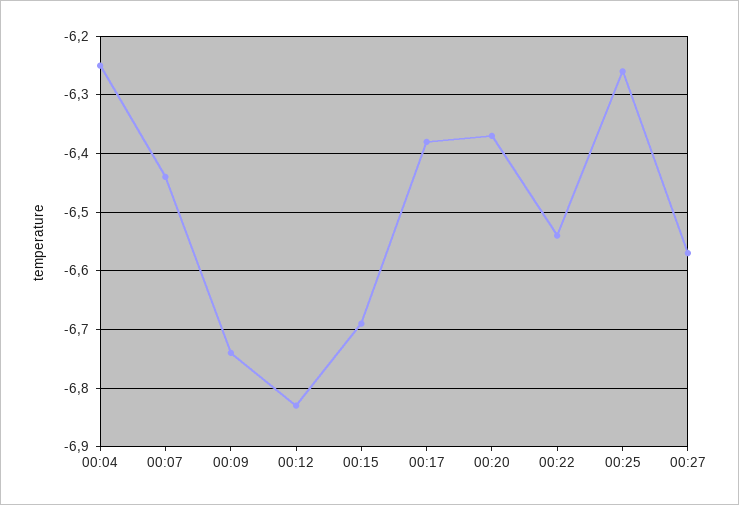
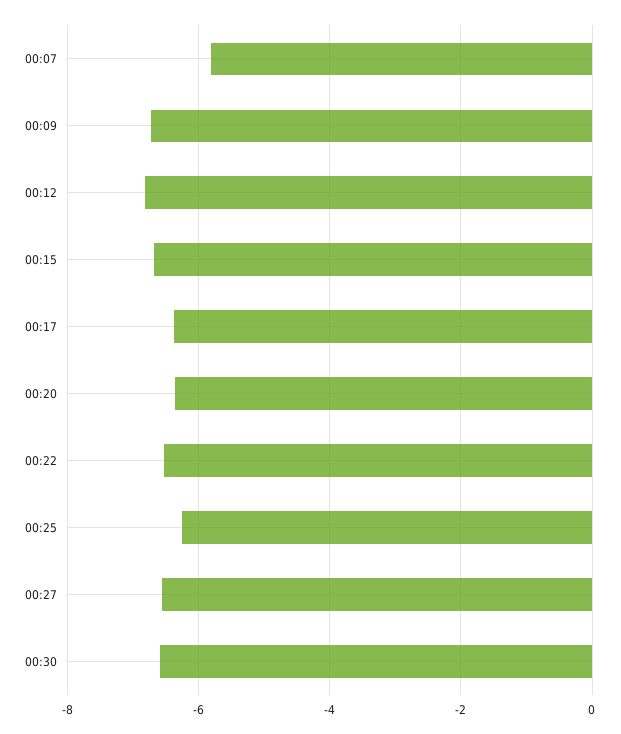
00:04: -6.25 -> none
00:07: -6.45 -> -5.8
00:30: none -> -6.6

